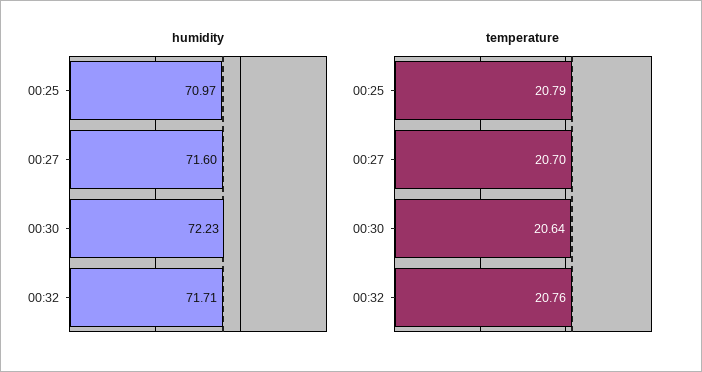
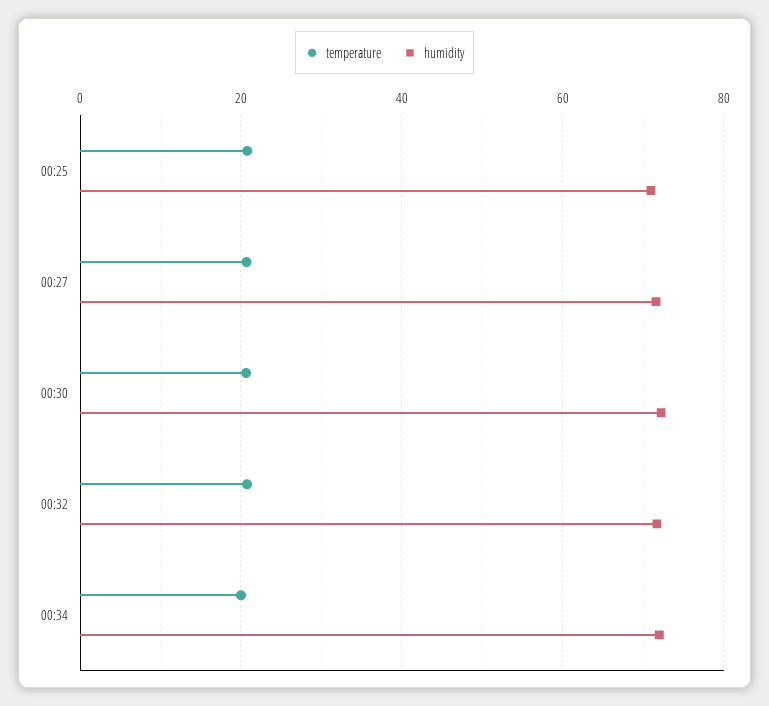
temperature, 00:34: none -> 20
humidity, 00:34: none -> 72

